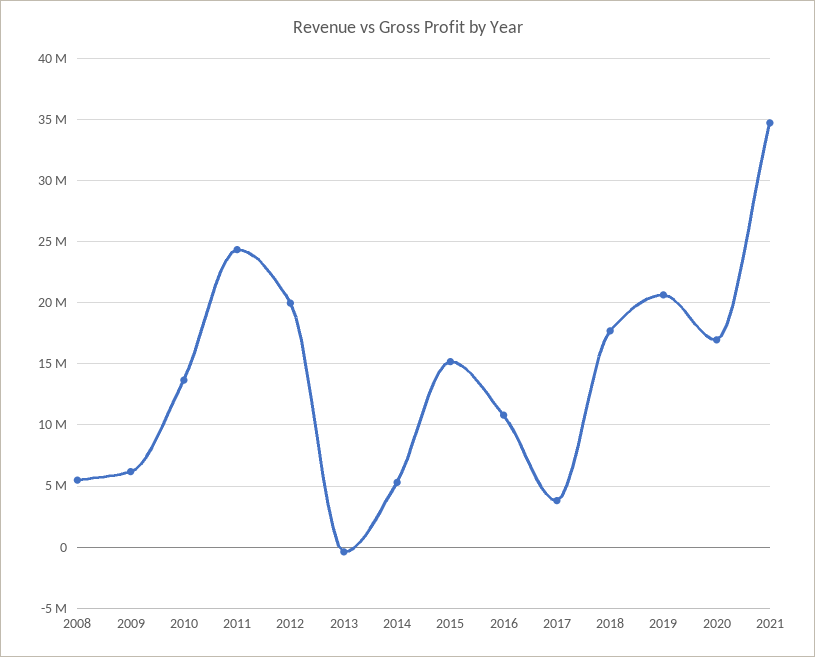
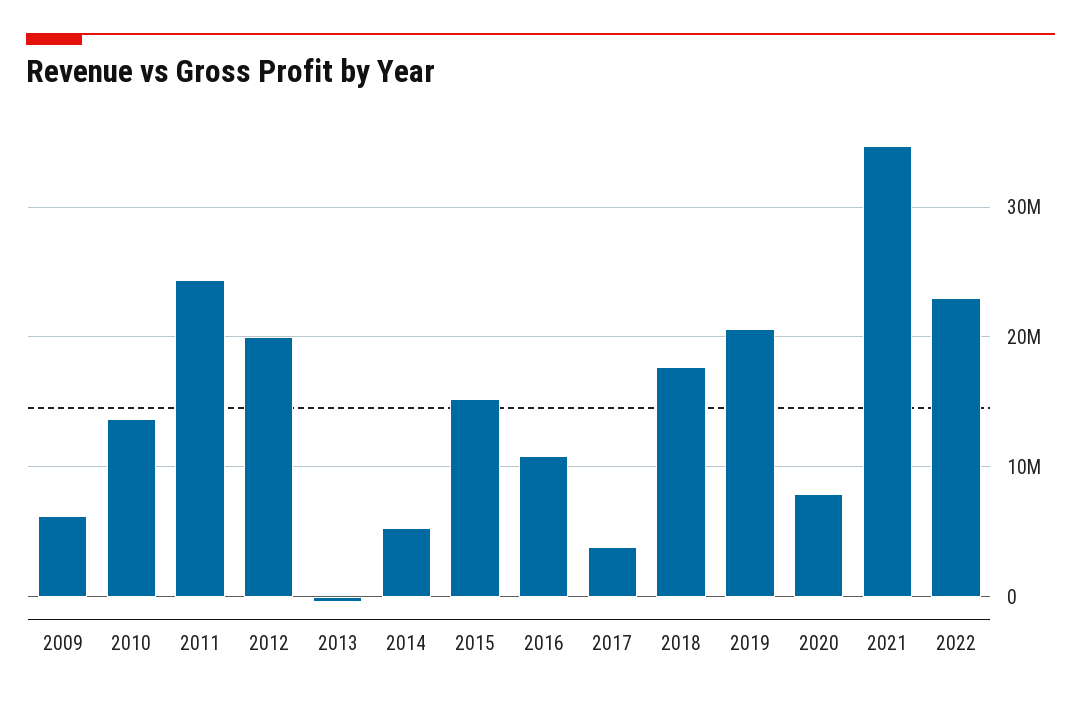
2008: 5500000 -> none
2020: 17000000 -> 8000000
2022: none -> 23000000

